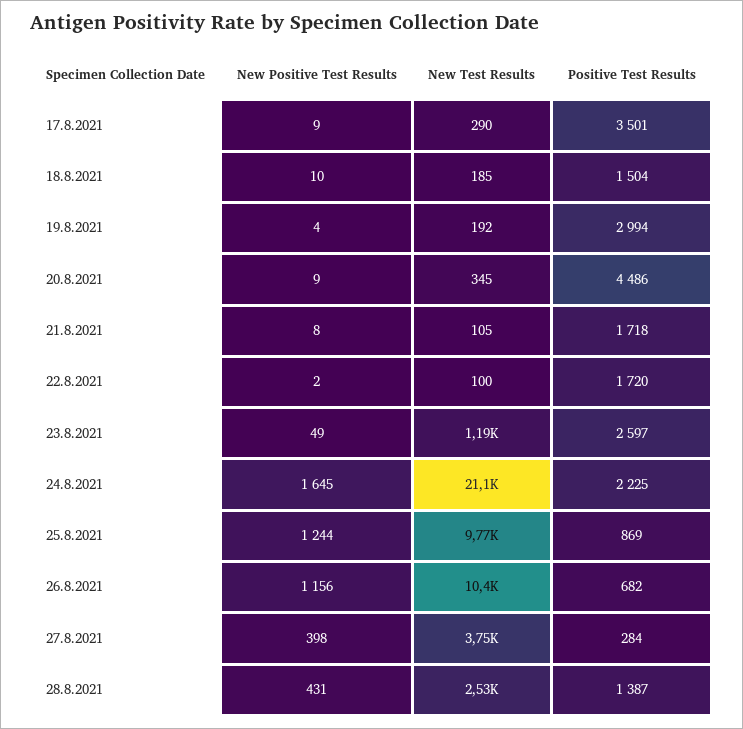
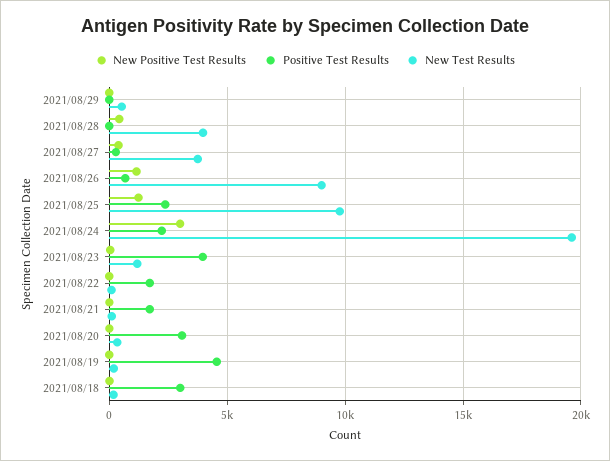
New Positive Test Results, 17.8.2021: 9 -> none
New Test Results, 17.8.2021: 290 -> none
Positive Test Results, 17.8.2021: 3501 -> none
Positive Test Results, 18.8.2021: 1504 -> 3000
Positive Test Results, 19.8.2021: 2994 -> 4500
Positive Test Results, 20.8.2021: 4486 -> 3000
Positive Test Results, 23.8.2021: 2597 -> 4000
New Positive Test Results, 24.8.2021: 1645 -> 3000
New Test Results, 24.8.2021: 21100 -> 19500
Positive Test Results, 25.8.2021: 869 -> 2500
New Test Results, 26.8.2021: 10400 -> 9000
New Test Results, 28.8.2021: 2530 -> 4000
Positive Test Results, 28.8.2021: 1387 -> 0
New Positive Test Results, 2021/08/29: none -> 0
Positive Test Results, 2021/08/29: none -> 0
New Test Results, 2021/08/29: none -> 500

